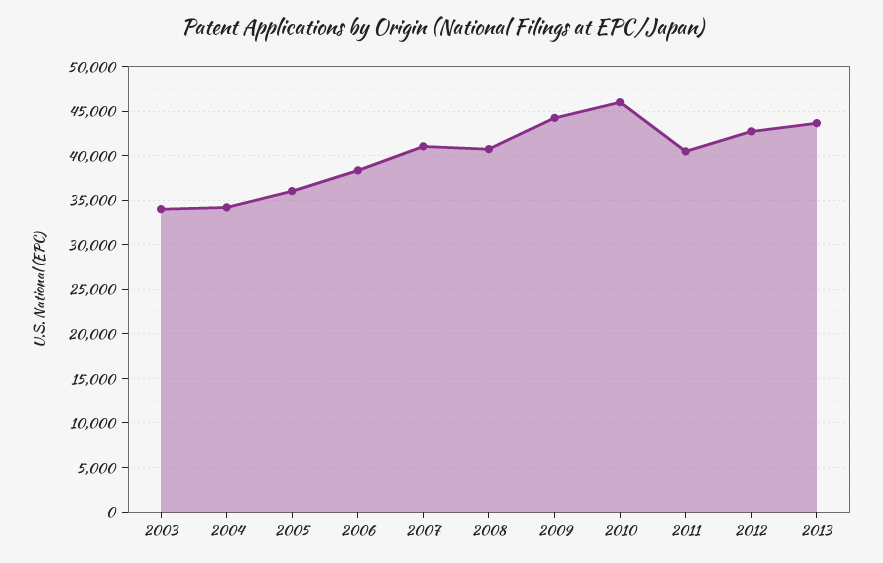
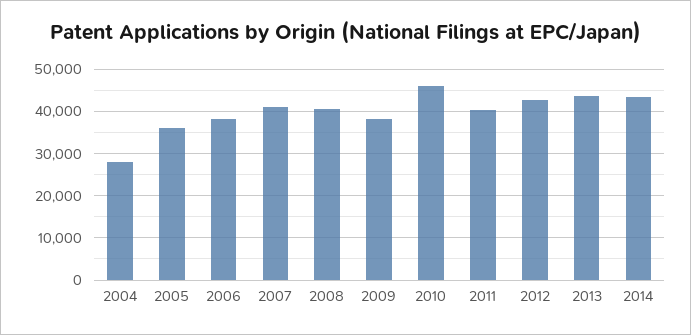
2003: 34000 -> none
2004: 34000 -> 28000
2009: 44000 -> 38000
2014: none -> 44000

